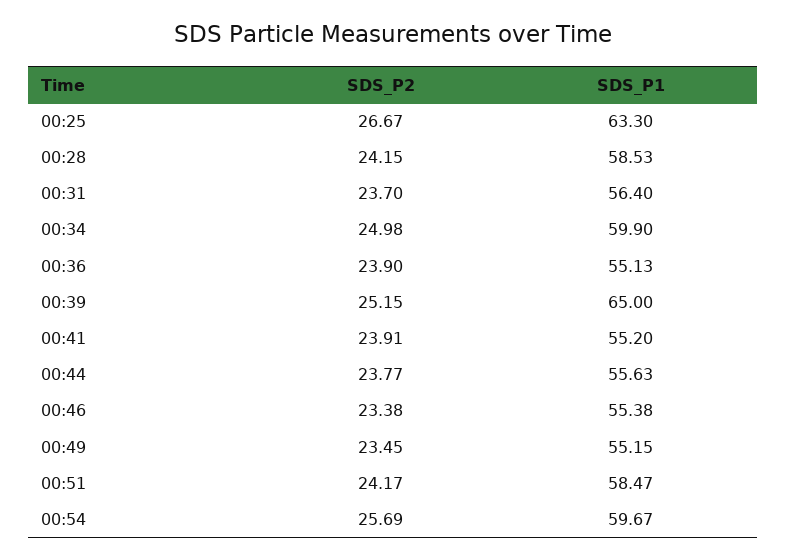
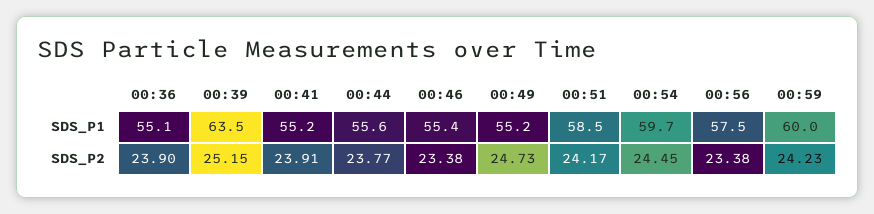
SDS_P2, 00:25: 26.67 -> none
SDS_P1, 00:25: 63.3 -> none
SDS_P2, 00:28: 24.15 -> none
SDS_P1, 00:28: 58.53 -> none
SDS_P2, 00:31: 23.7 -> none
SDS_P1, 00:31: 56.4 -> none
SDS_P2, 00:34: 24.98 -> none
SDS_P1, 00:34: 59.9 -> none
SDS_P1, 00:39: 65 -> 63.5
SDS_P2, 00:49: 23.45 -> 24.73
SDS_P2, 00:54: 25.69 -> 24.45
SDS_P1, 00:56: none -> 57.5
SDS_P1, 00:59: none -> 60
SDS_P2, 00:56: none -> 23.38
SDS_P2, 00:59: none -> 24.23

